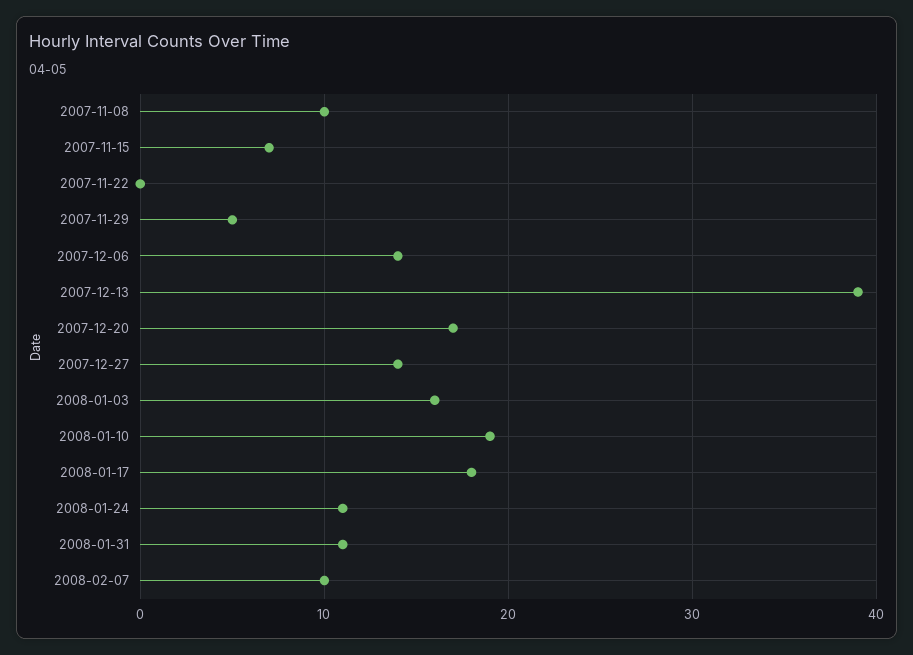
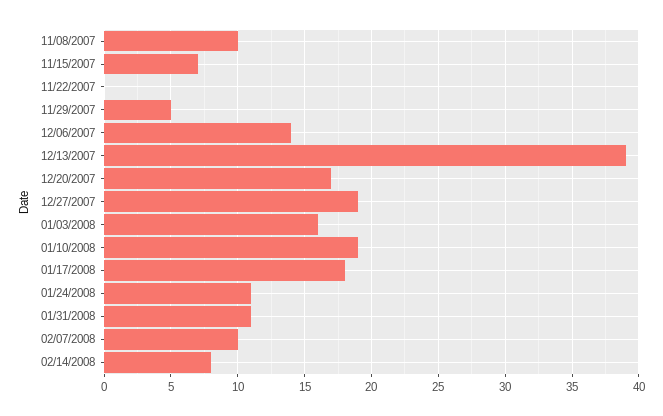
2007-12-27: 14 -> 19
02/14/2008: none -> 8

